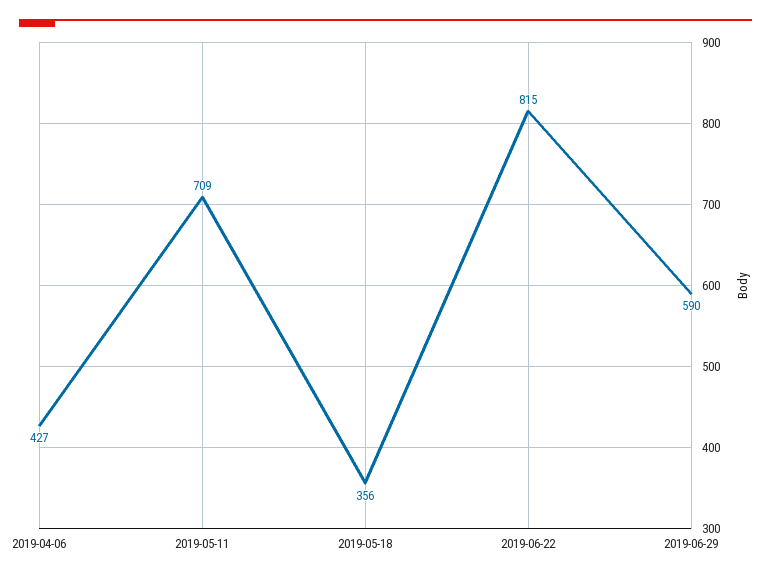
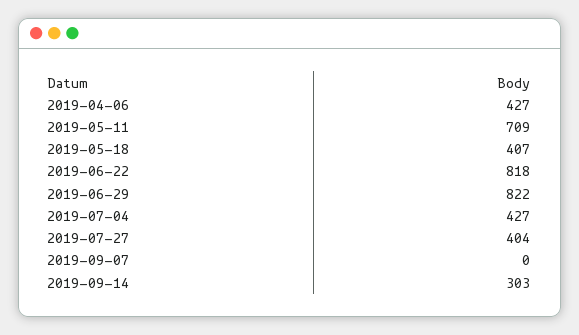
2019-05-18: 356 -> 407
2019-06-22: 815 -> 818
2019-06-29: 590 -> 822
2019-07-04: none -> 427
2019-07-27: none -> 404
2019-09-07: none -> 0
2019-09-14: none -> 303

